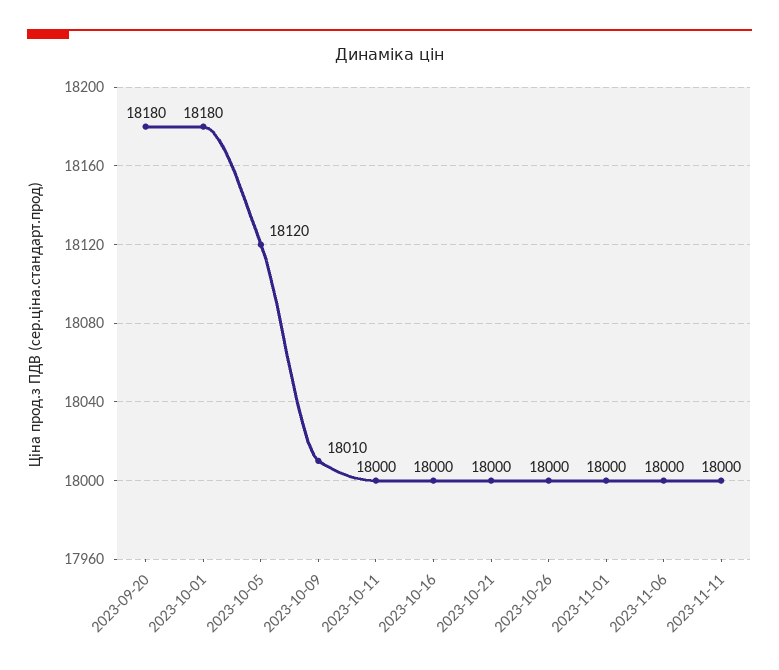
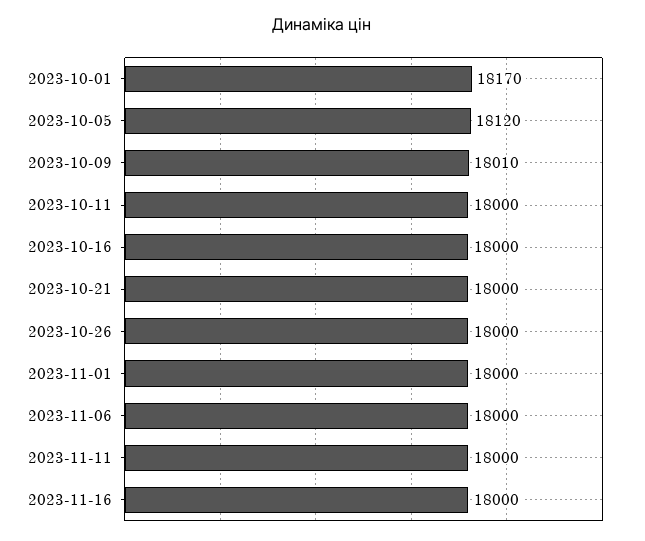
2023-09-20: 18180 -> none
2023-10-01: 18180 -> 18170
2023-11-16: none -> 18000

